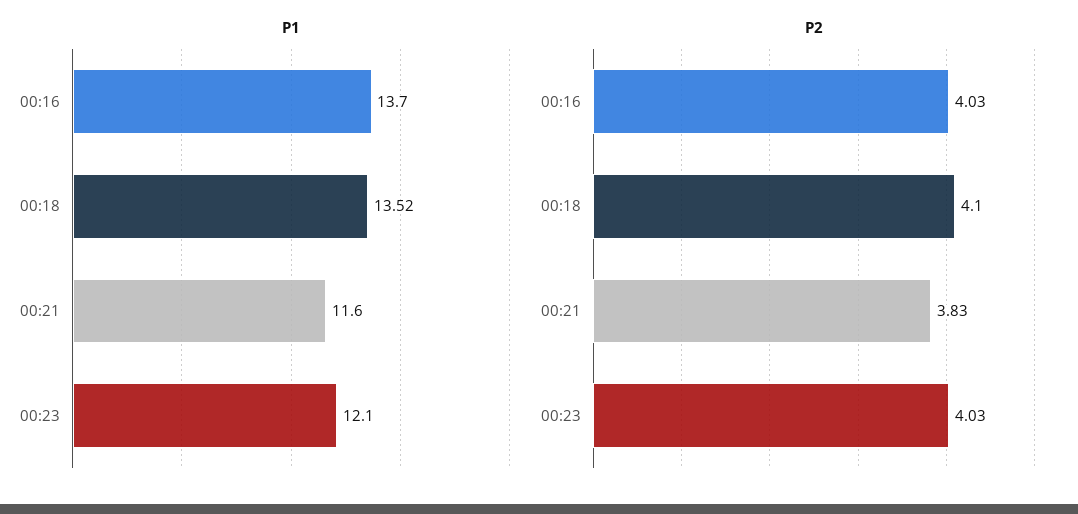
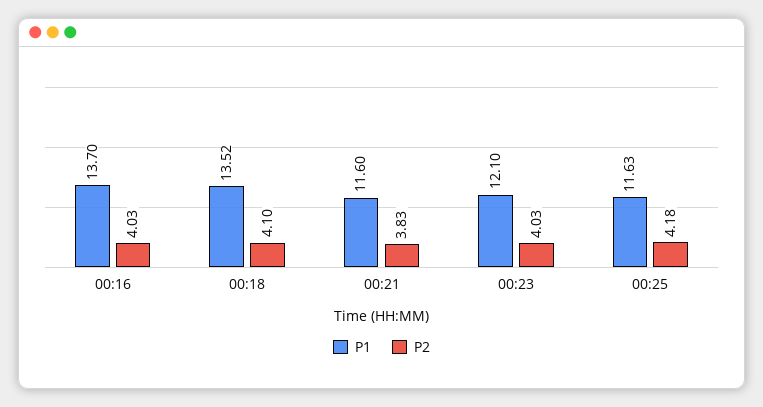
P1, 00:25: none -> 11.63
P2, 00:25: none -> 4.18

